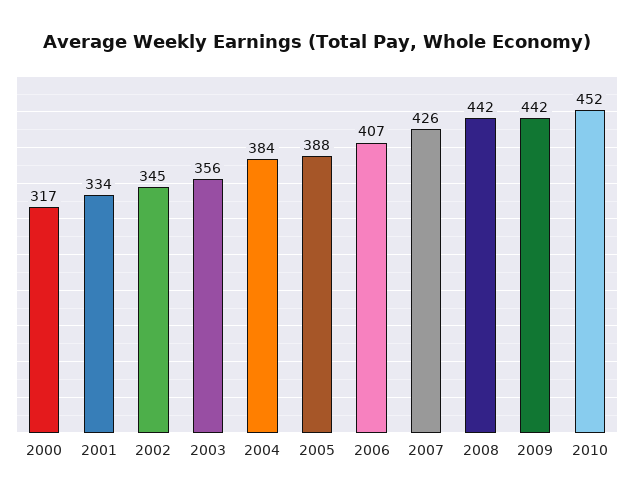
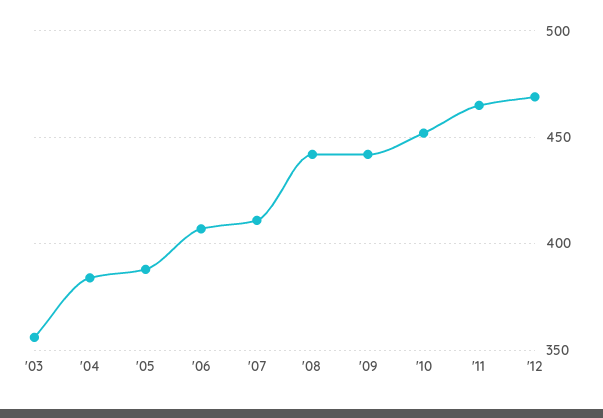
2000: 317 -> none
2001: 334 -> none
2002: 345 -> none
2007: 426 -> 410
'11: none -> 465
'12: none -> 470

